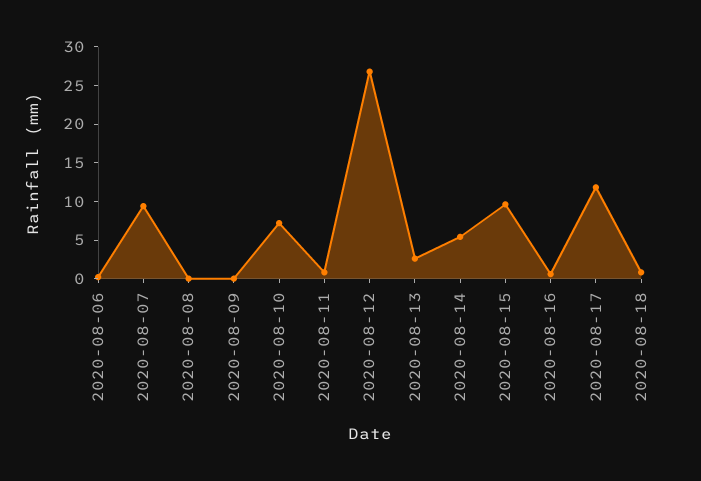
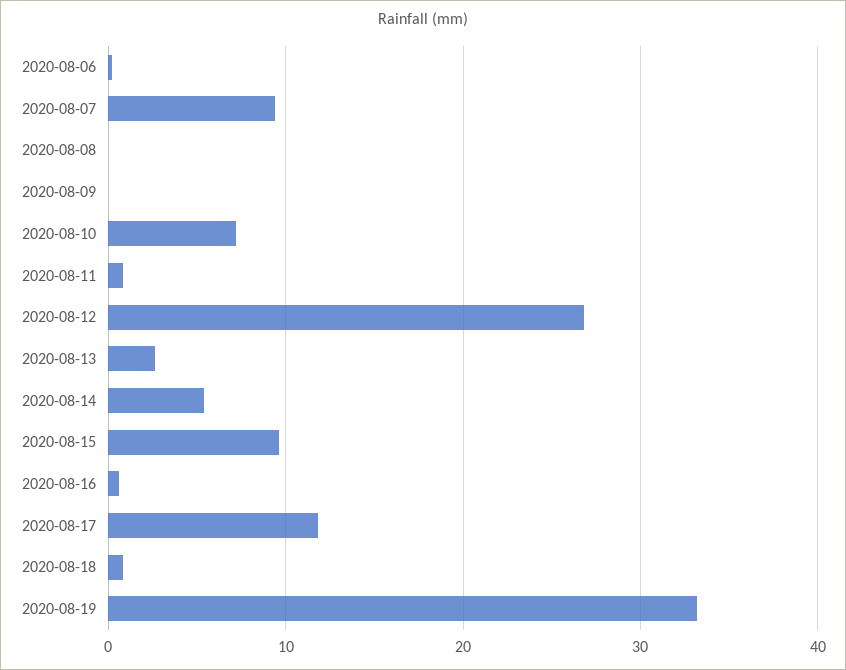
2020-08-19: none -> 33

